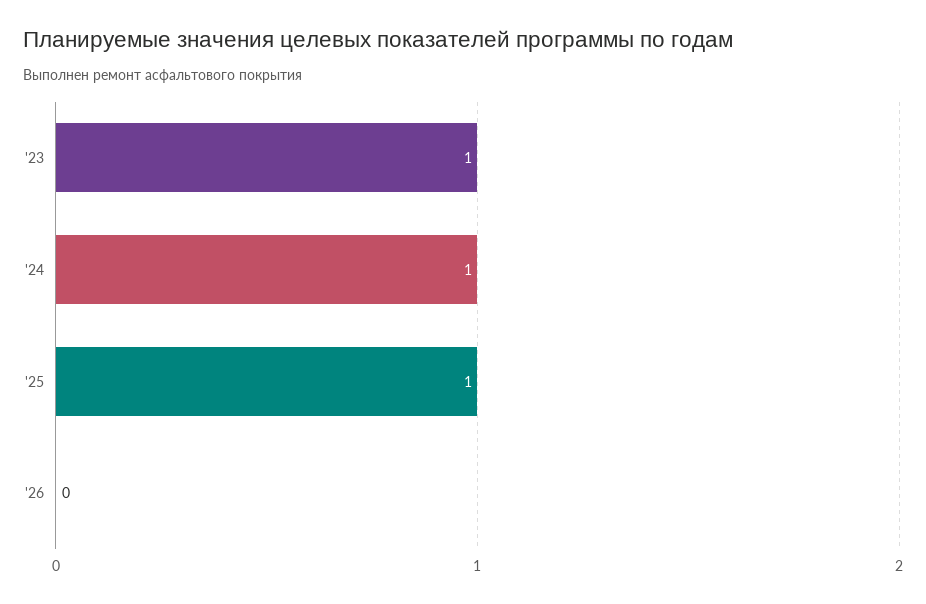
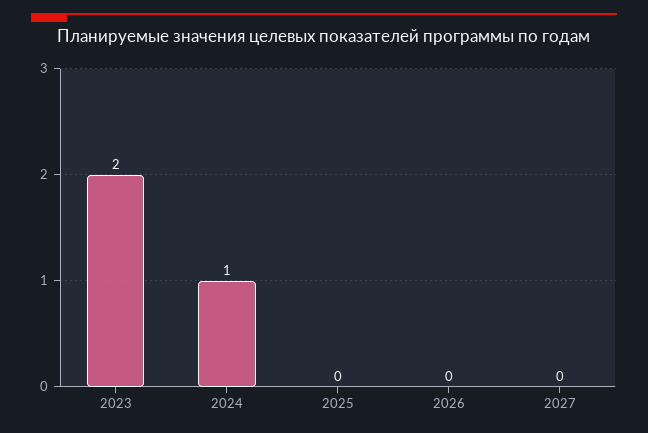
'23: 1 -> 2
'25: 1 -> 0
2027: none -> 0

